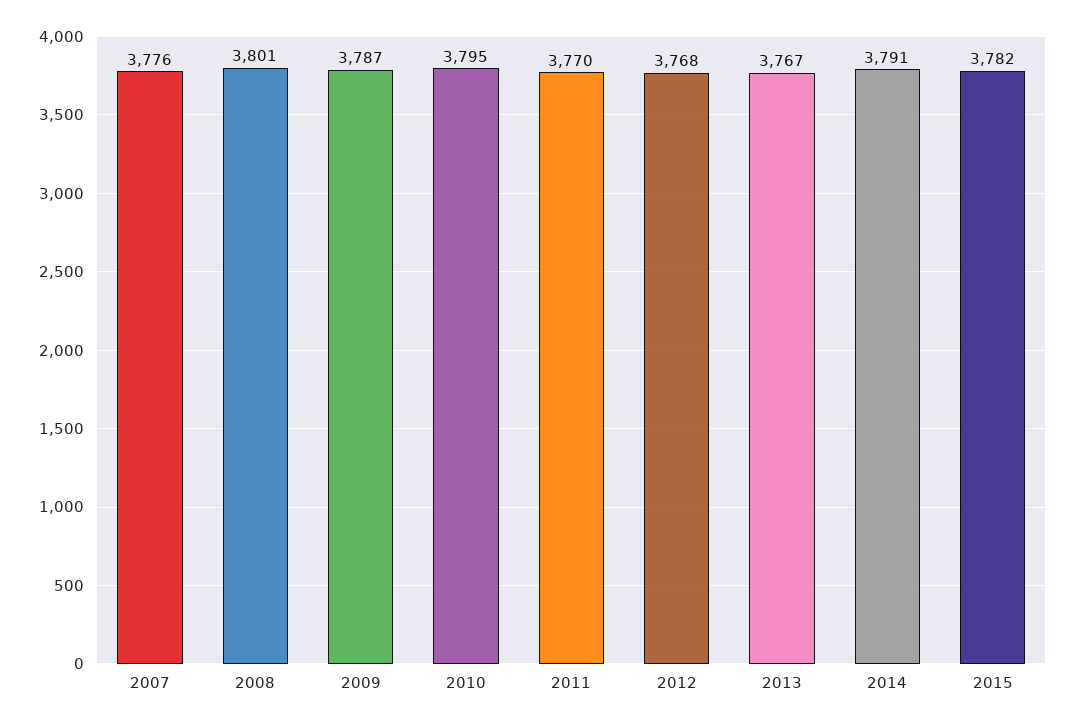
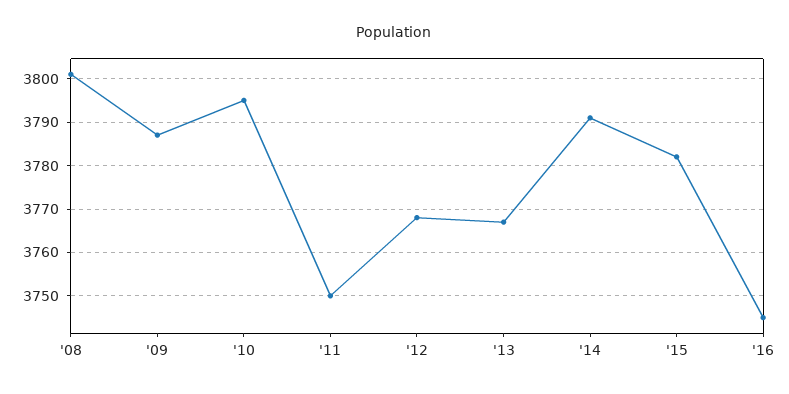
2007: 3776 -> none
2011: 3770 -> 3750
'16: none -> 3745

